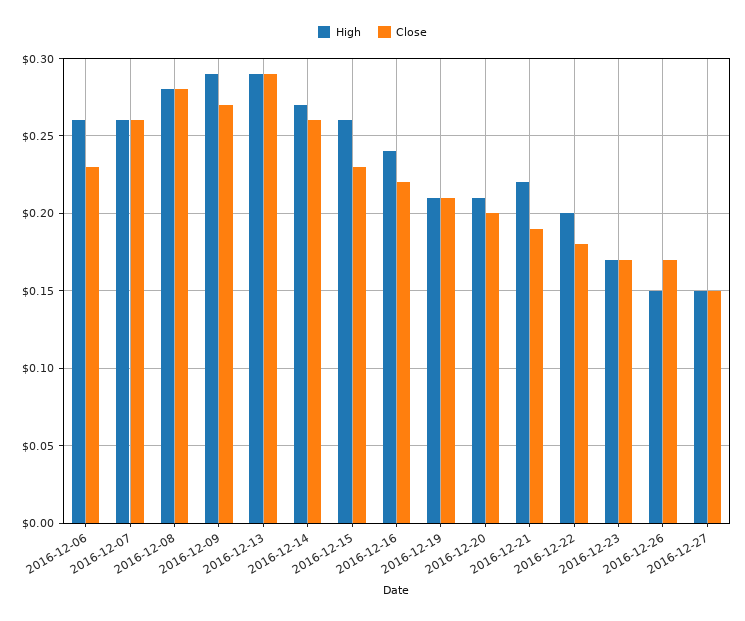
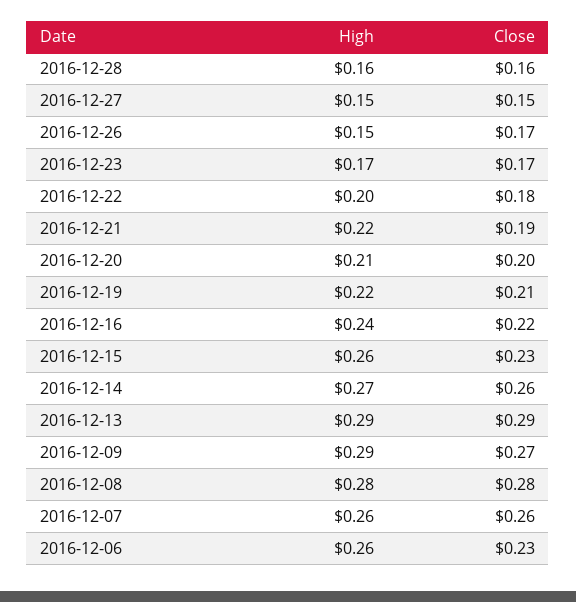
High, 2016-12-19: 0.21 -> 0.22
High, 2016-12-28: none -> 0.16
Close, 2016-12-28: none -> 0.16

